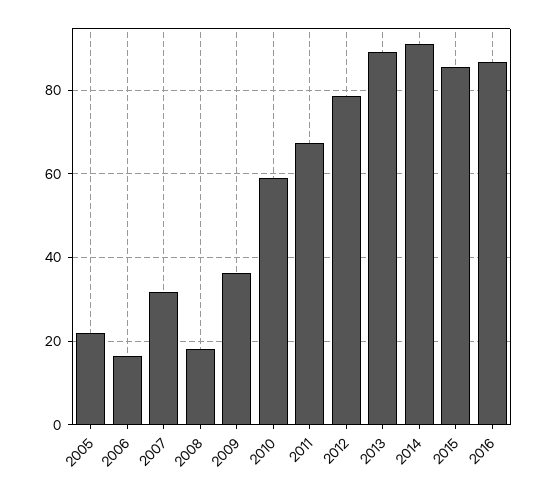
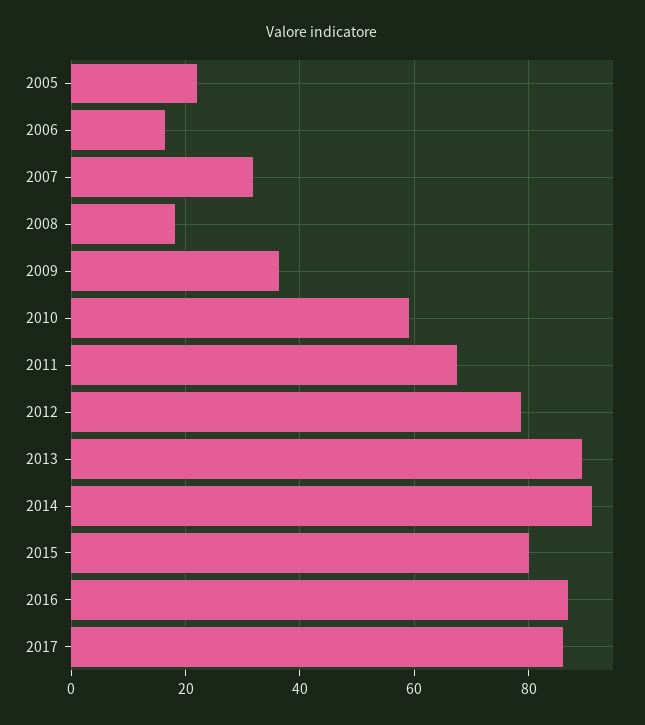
2015: 86 -> 80
2017: none -> 86

